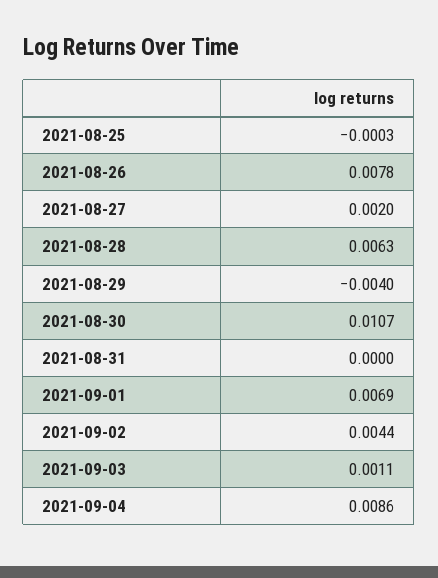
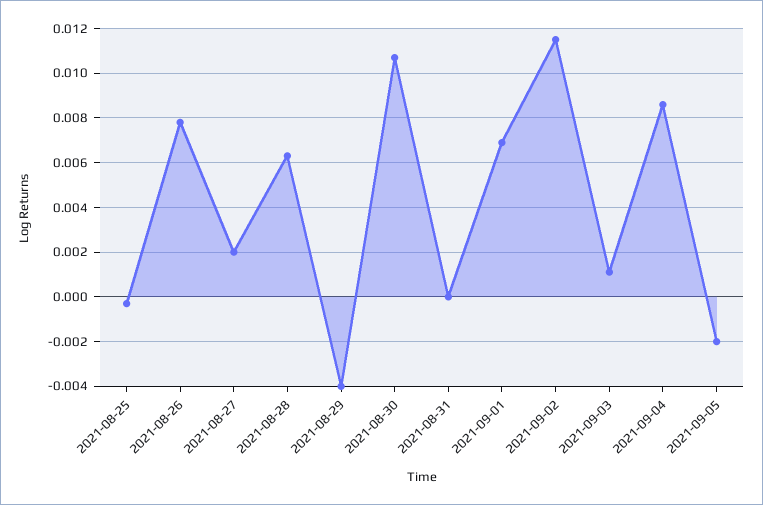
2021-09-02: 0.0044 -> 0.0115
2021-09-05: none -> -0.002

